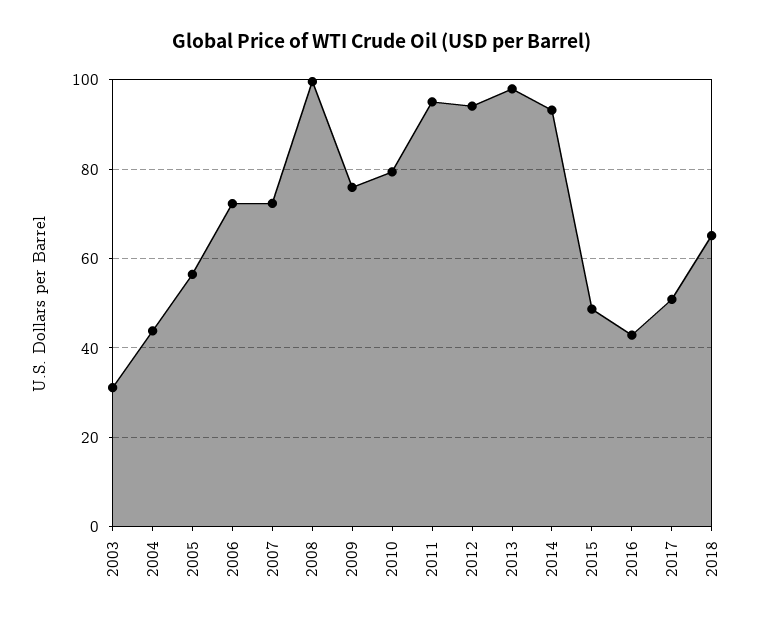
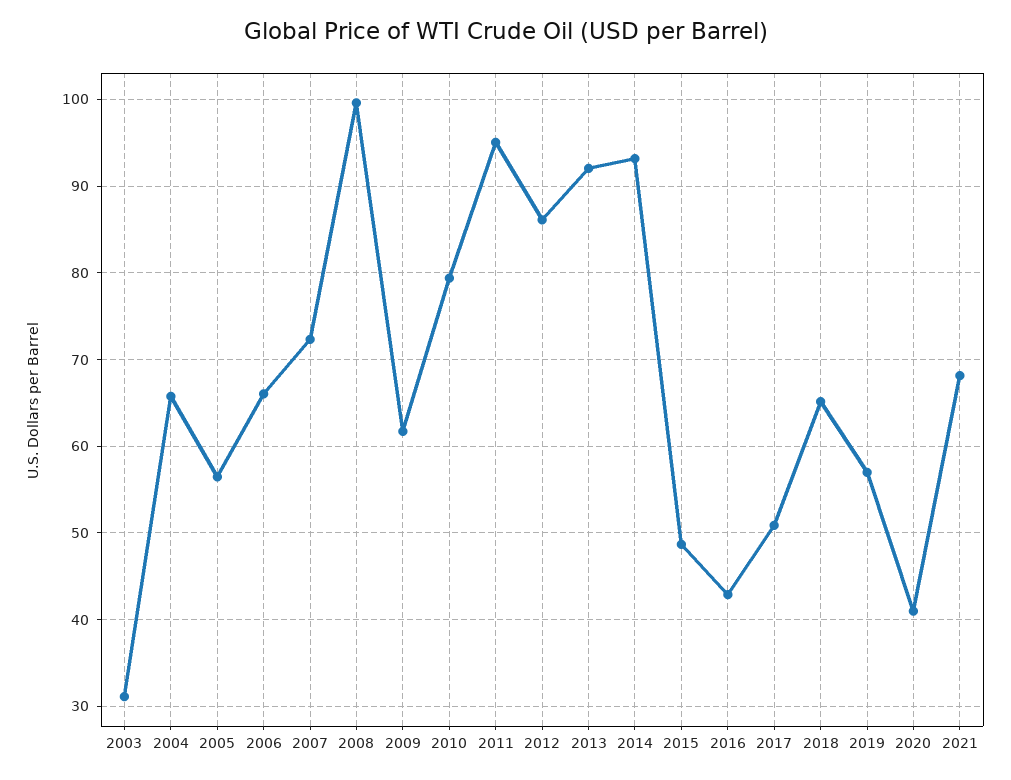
2004: 44 -> 66
2006: 72 -> 66
2009: 76 -> 62
2012: 94 -> 86
2013: 98 -> 92
2019: none -> 57
2020: none -> 41
2021: none -> 68

